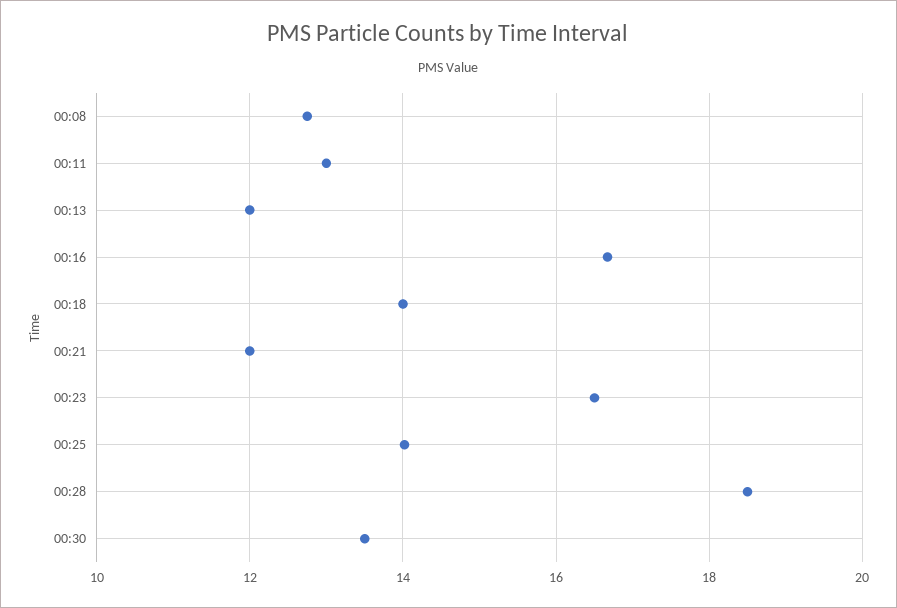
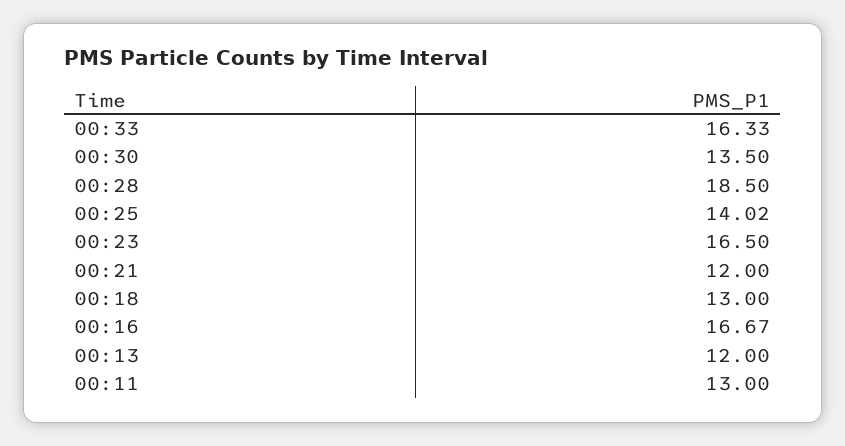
00:08: 12.8 -> none
00:18: 14 -> 13
00:33: none -> 16.33

